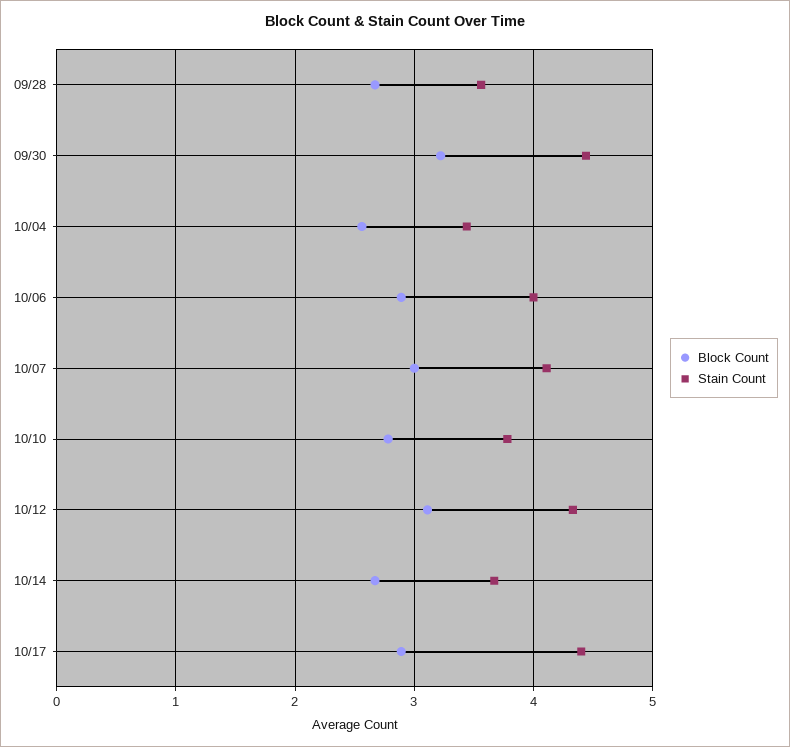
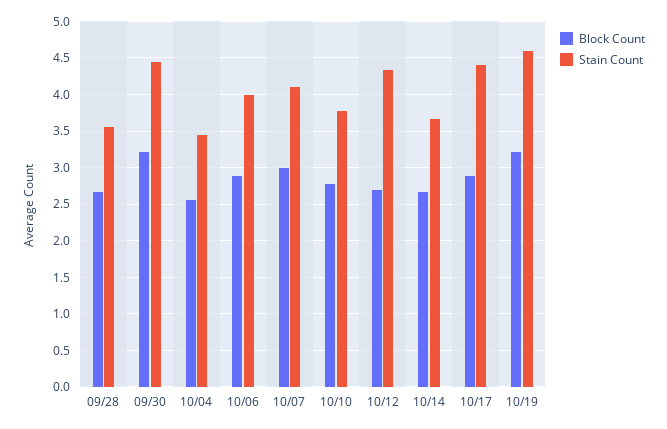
Block Count, 10/12: 3.1 -> 2.7
Block Count, 10/19: none -> 3.2
Stain Count, 10/19: none -> 4.6

